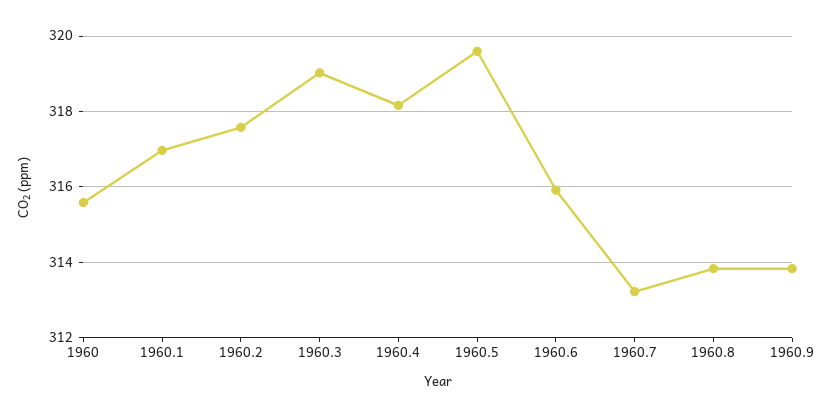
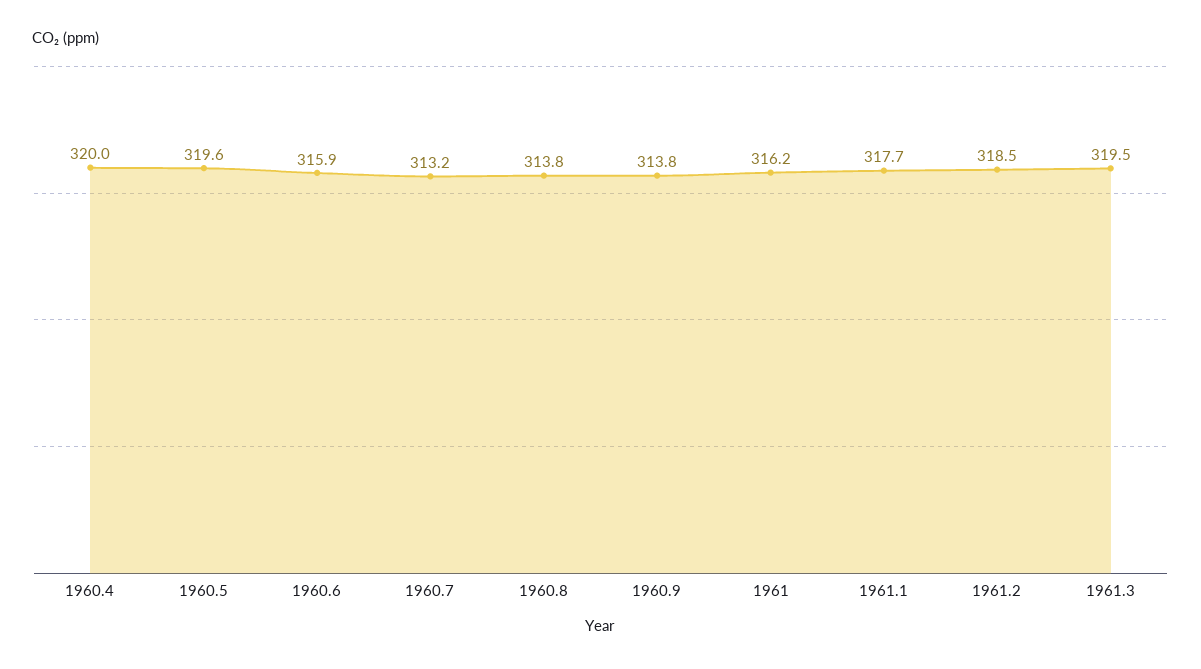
1960: 315.6 -> none
1960.1: 317 -> none
1960.2: 317.6 -> none
1960.3: 319 -> none
1960.4: 318.2 -> 320
1961: none -> 316.2
1961.1: none -> 317.7
1961.2: none -> 318.5
1961.3: none -> 319.5

